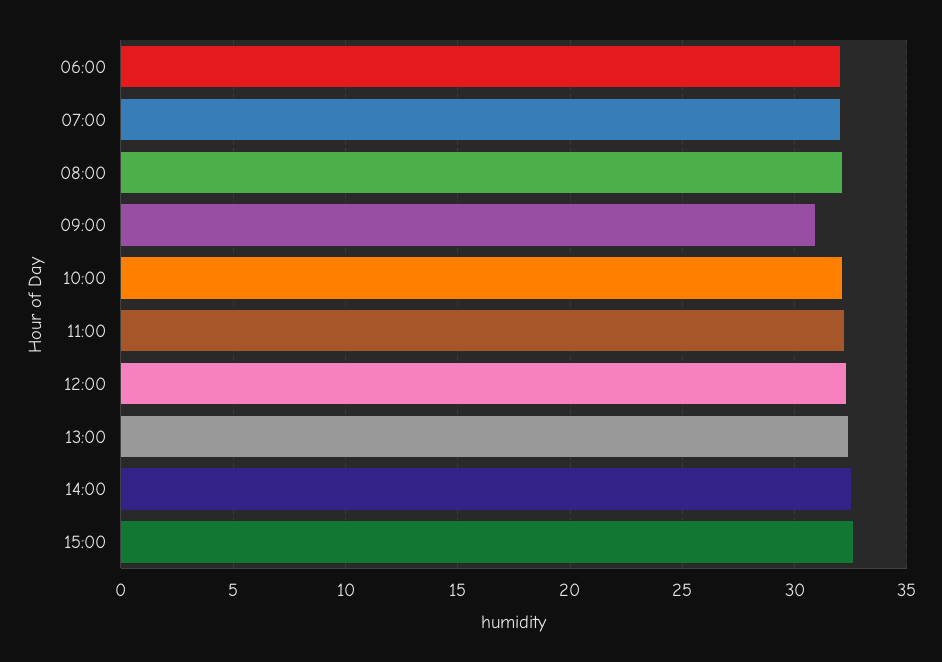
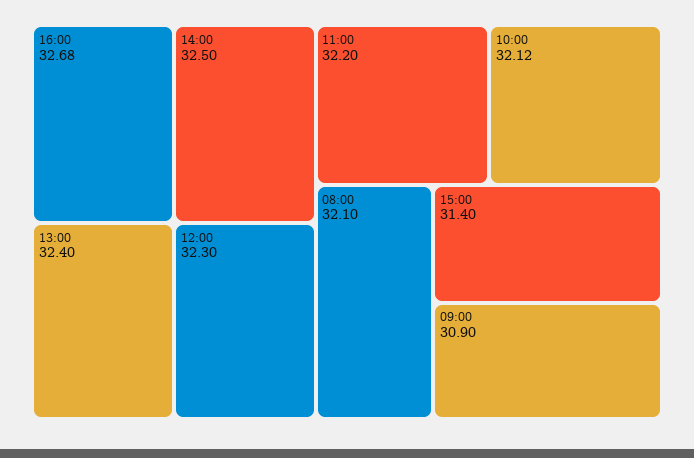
06:00: 32 -> none
07:00: 32 -> none
15:00: 32.5 -> 31.4
16:00: none -> 32.68

